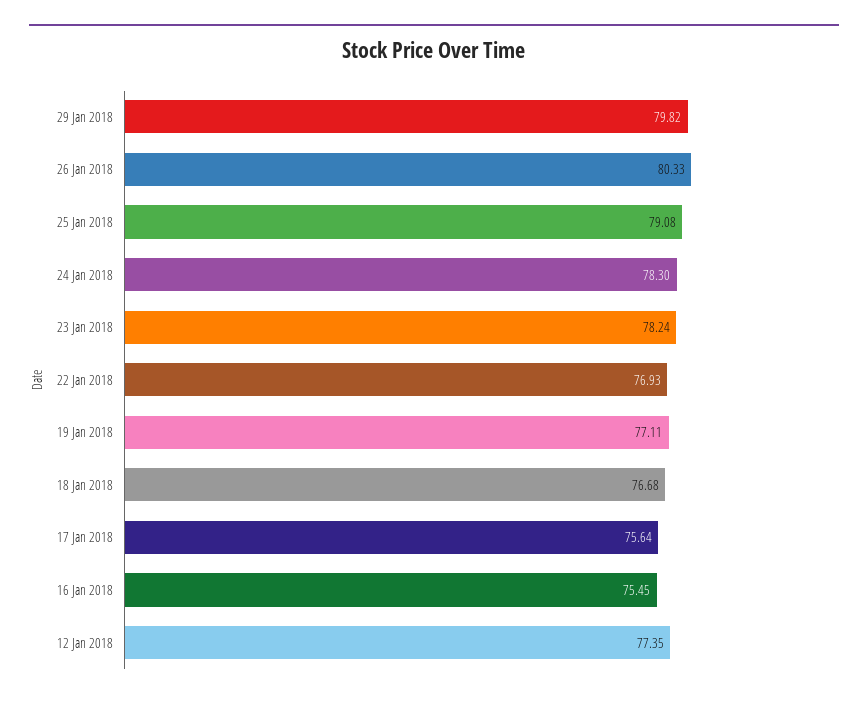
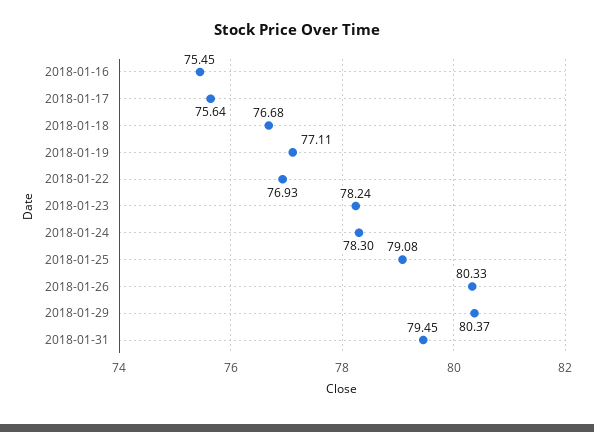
29 Jan 2018: 79.82 -> 80.37
12 Jan 2018: 77.35 -> none
2018-01-31: none -> 79.45

